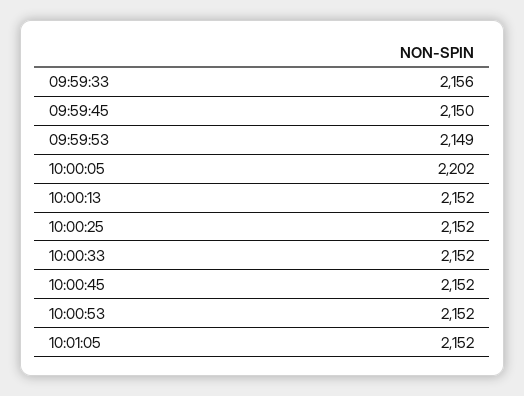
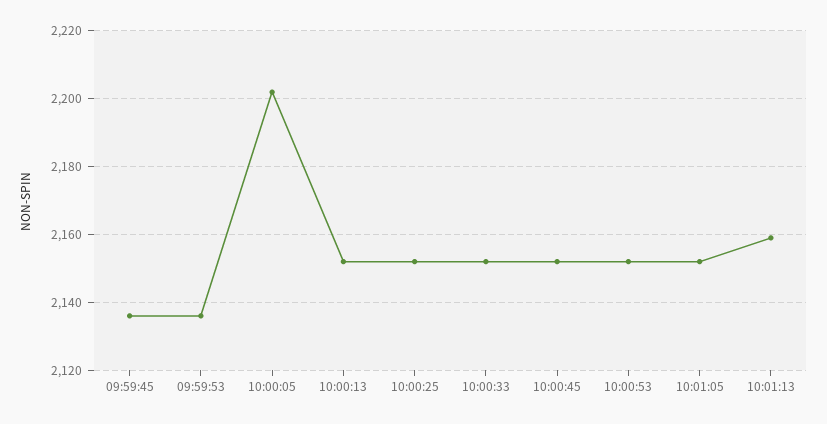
09:59:33: 2156 -> none
09:59:45: 2150 -> 2135
09:59:53: 2149 -> 2135
10:01:13: none -> 2160

